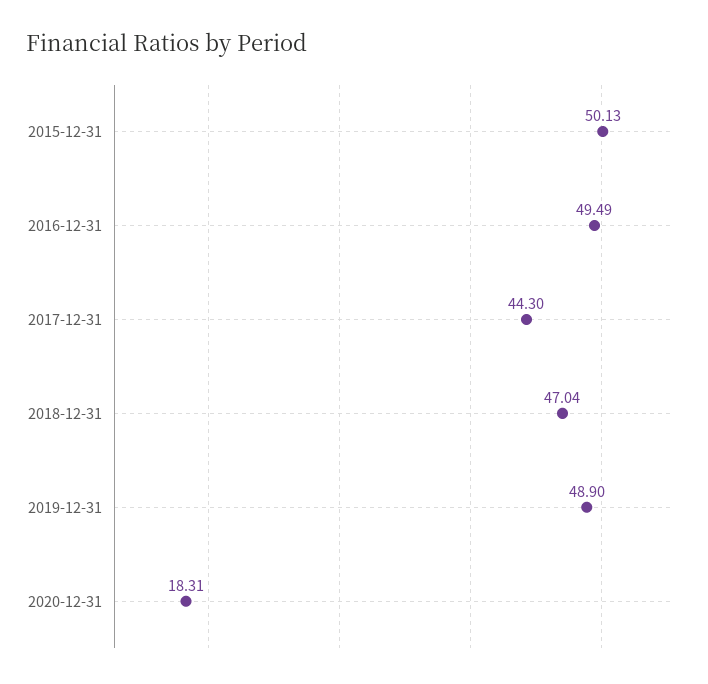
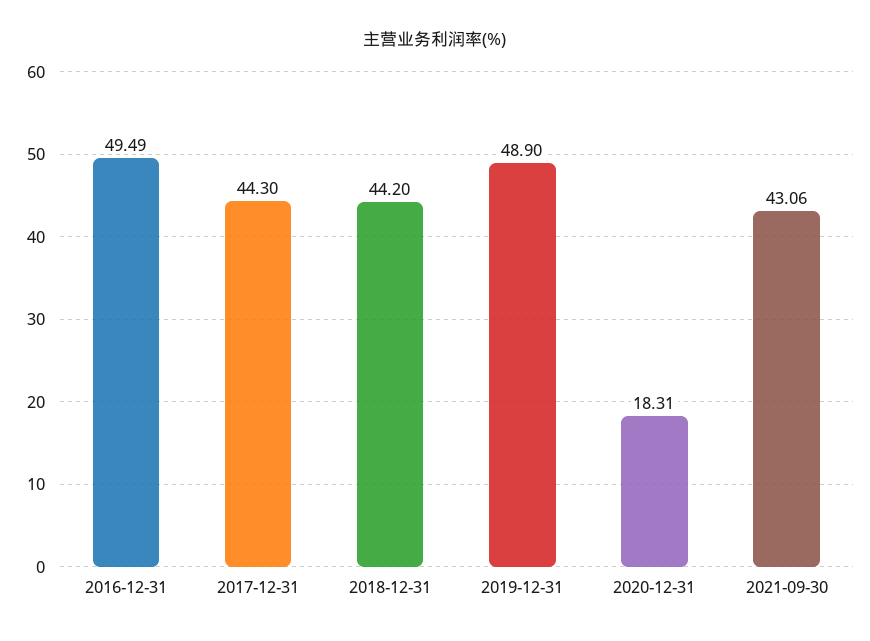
2015-12-31: 50.13 -> none
2018-12-31: 47.04 -> 44.2
2021-09-30: none -> 43.06

